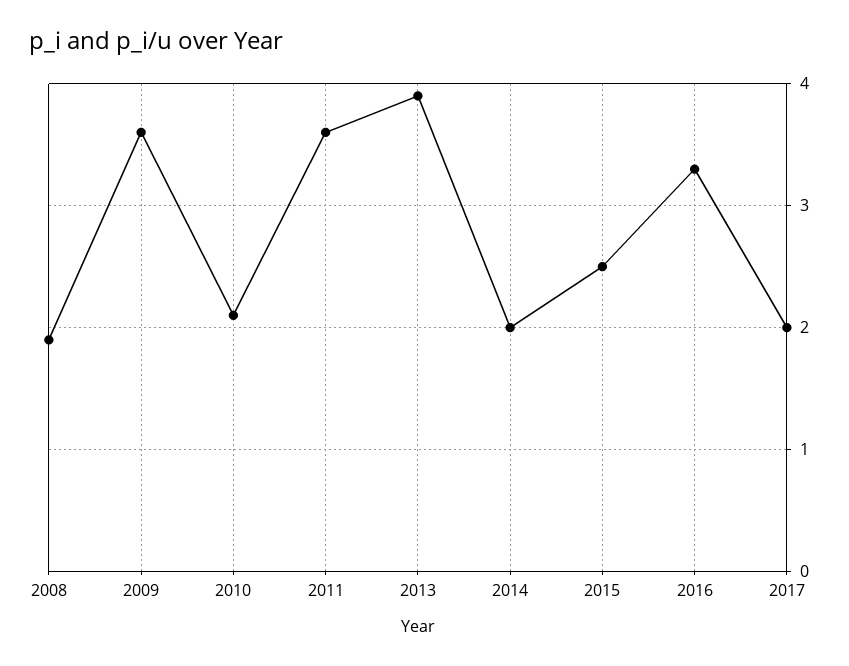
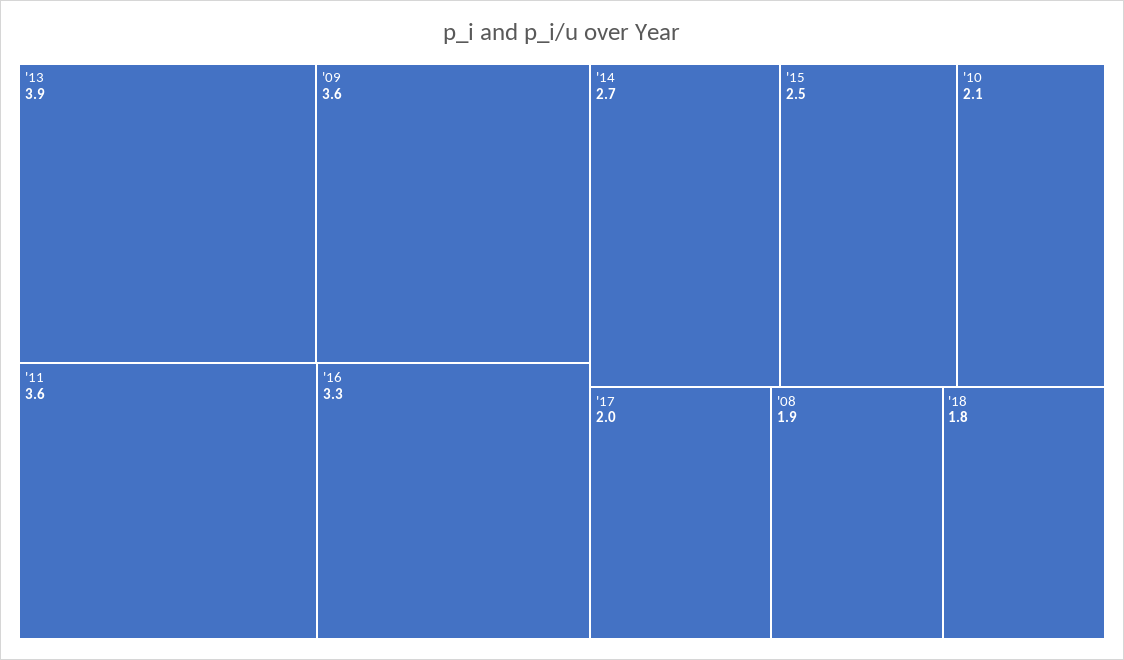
2014: 2 -> 2.7
'18: none -> 1.8

